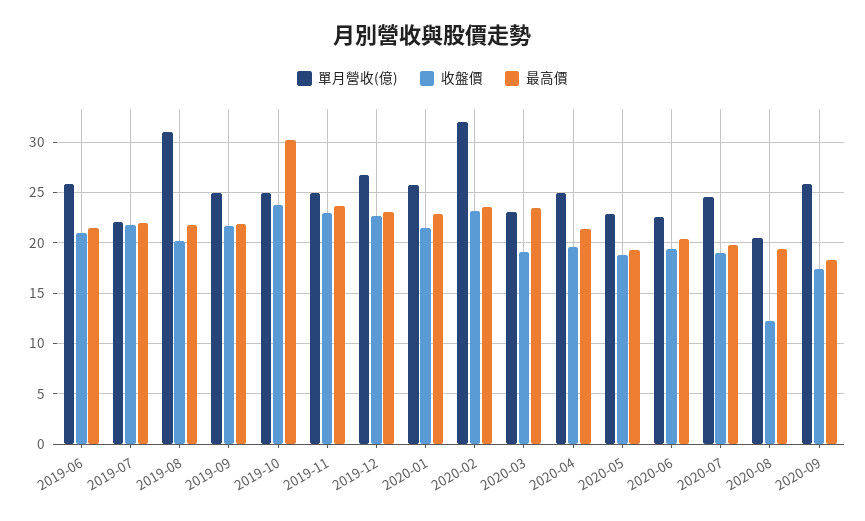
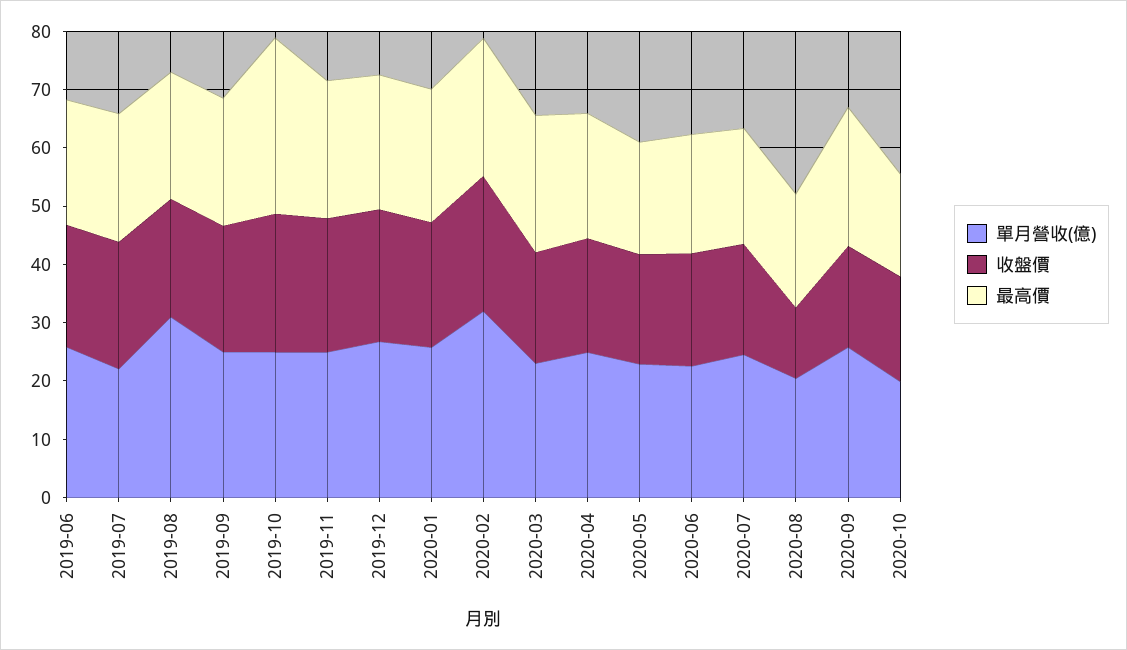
最高價, 2020-09: 18 -> 24
單月營收(億), 2020-10: none -> 20
收盤價, 2020-10: none -> 18
最高價, 2020-10: none -> 18

